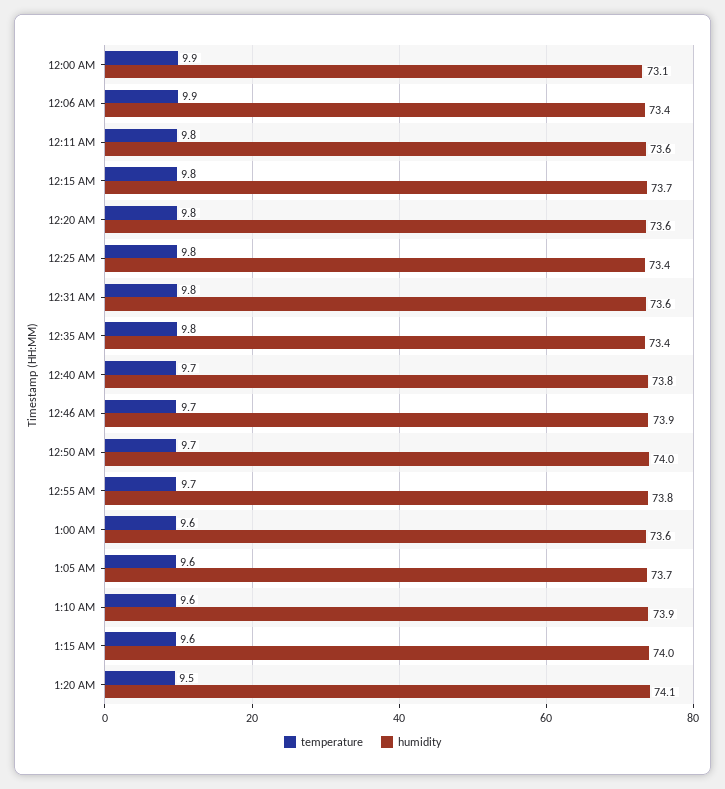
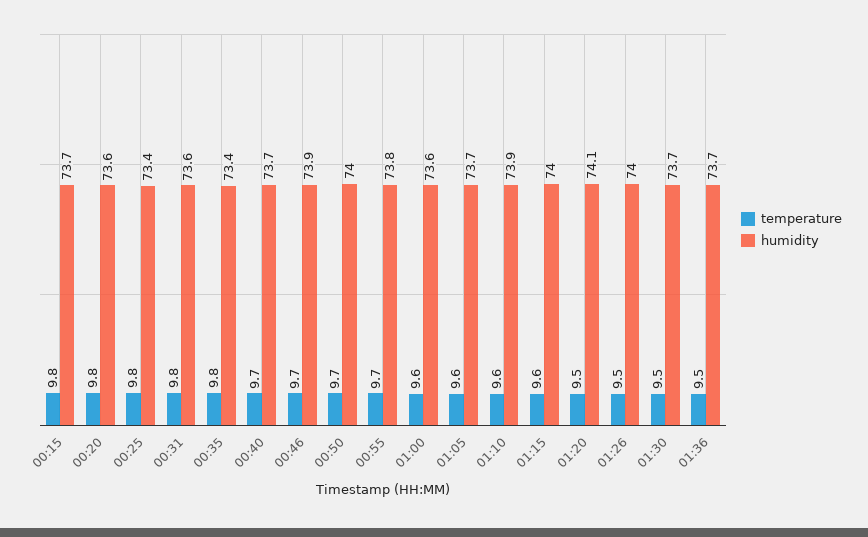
temperature, 12:00 AM: 9.9 -> none
humidity, 12:00 AM: 73.1 -> none
temperature, 12:06 AM: 9.9 -> none
humidity, 12:06 AM: 73.4 -> none
temperature, 12:11 AM: 9.8 -> none
humidity, 12:11 AM: 73.6 -> none
humidity, 12:40 AM: 73.8 -> 73.7
temperature, 01:26: none -> 9.5
humidity, 01:26: none -> 74
temperature, 01:30: none -> 9.5
humidity, 01:30: none -> 73.7
temperature, 01:36: none -> 9.5
humidity, 01:36: none -> 73.7

